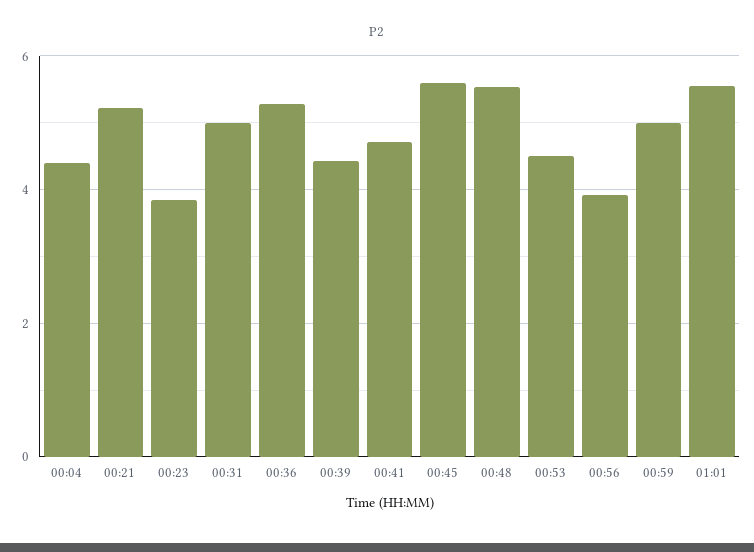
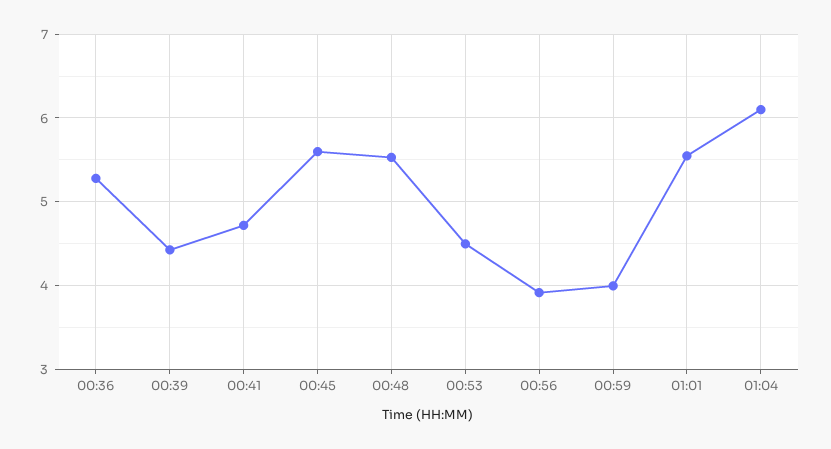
00:04: 4.4 -> none
00:21: 5.2 -> none
00:23: 3.8 -> none
00:31: 5 -> none
00:59: 5 -> 4
01:04: none -> 6.1

